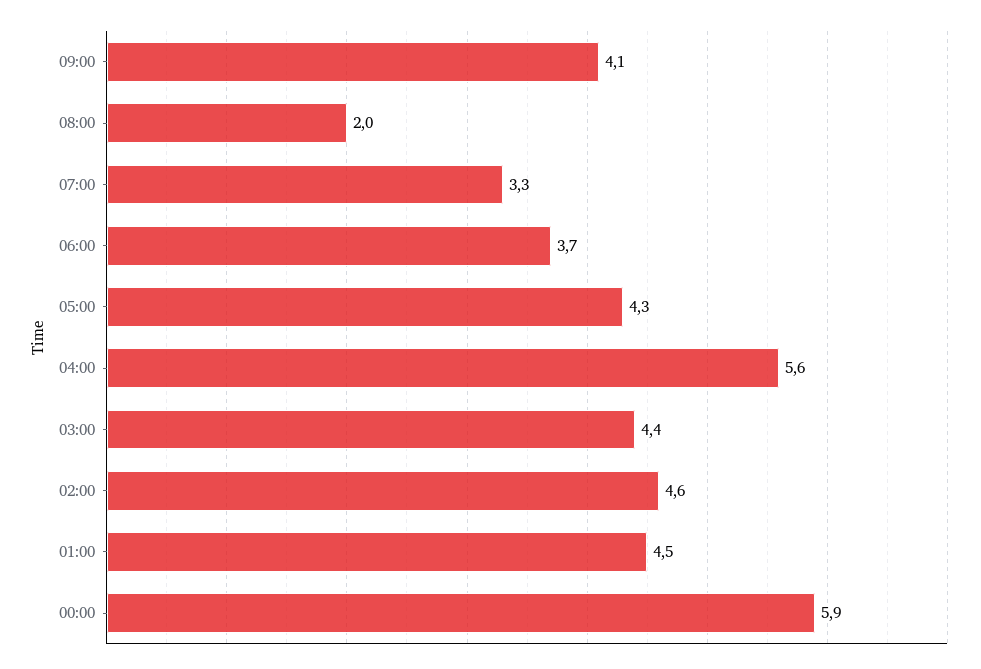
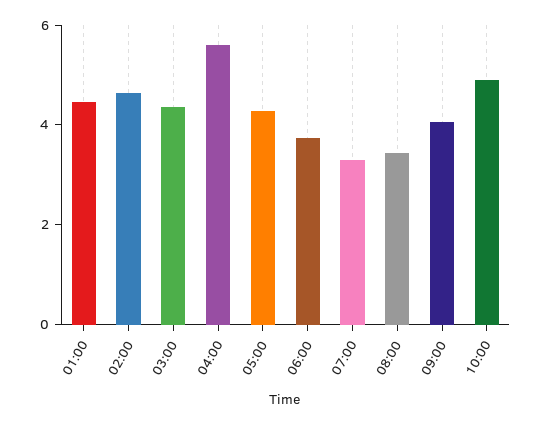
08:00: 2 -> 3.5
00:00: 5.9 -> none
10:00: none -> 5

